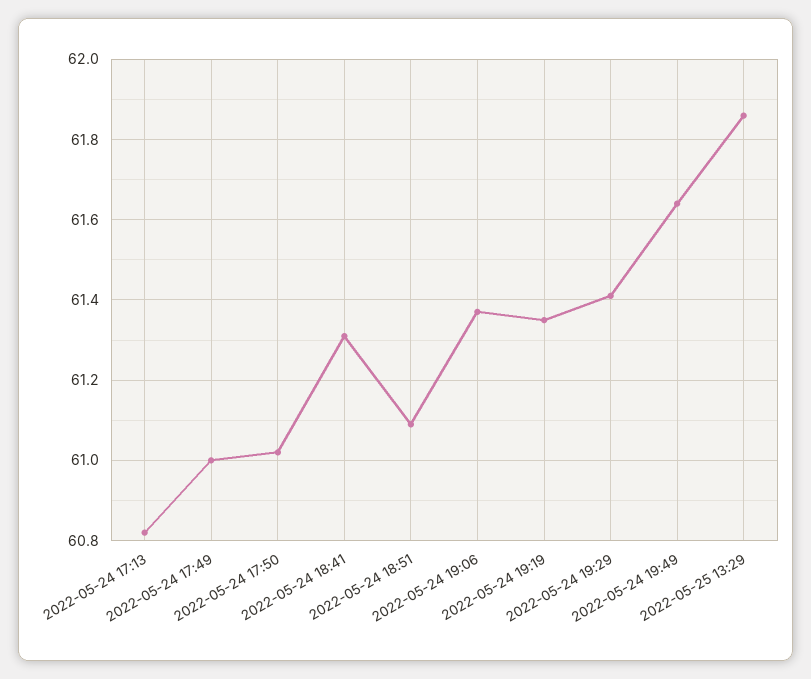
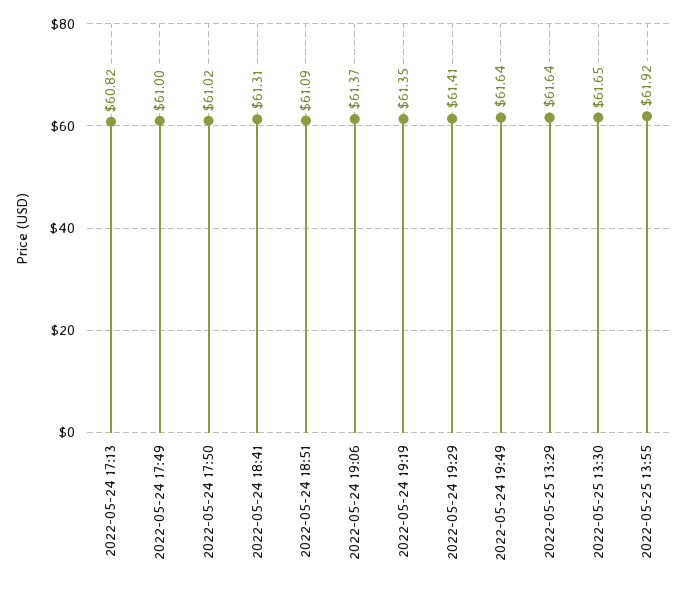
2022-05-25 13:29: 61.85 -> 61.64
2022-05-25 13:30: none -> 61.65
2022-05-25 13:55: none -> 61.92

